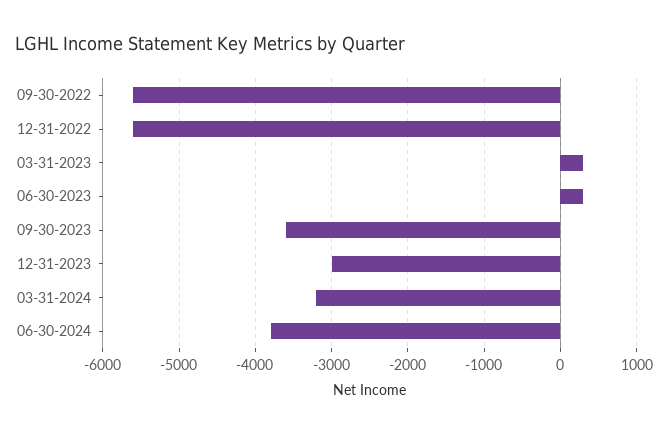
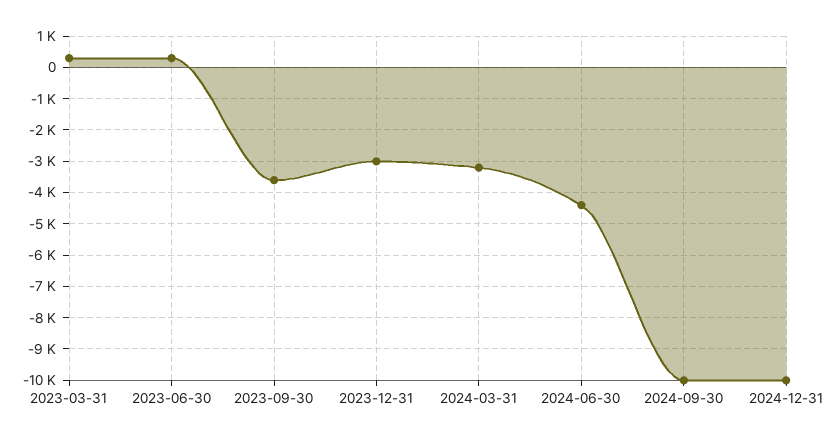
09-30-2022: -5600 -> none
12-31-2022: -5600 -> none
06-30-2024: -3800 -> -4400
2024-09-30: none -> -10000
2024-12-31: none -> -10000

